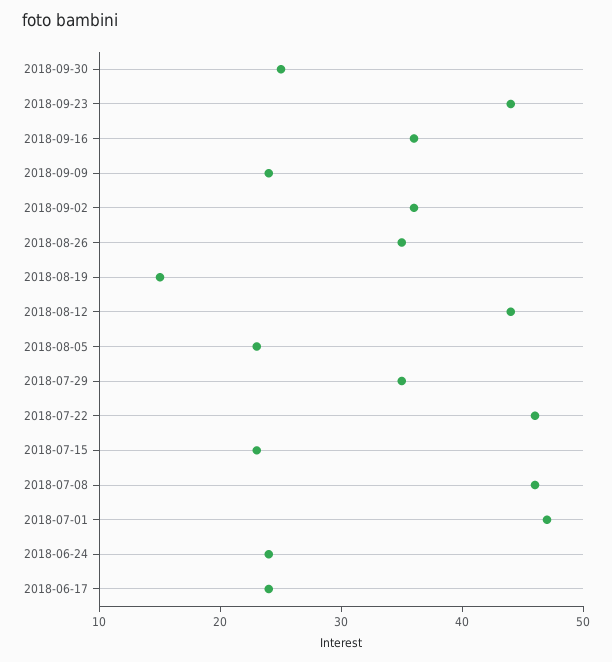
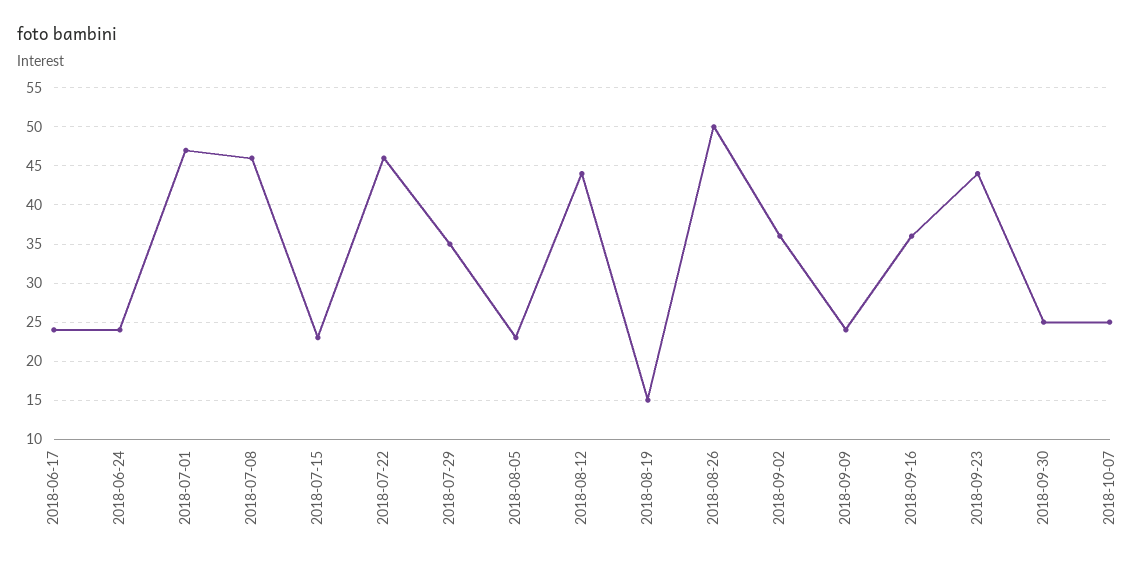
2018-08-26: 35 -> 50
2018-10-07: none -> 25

